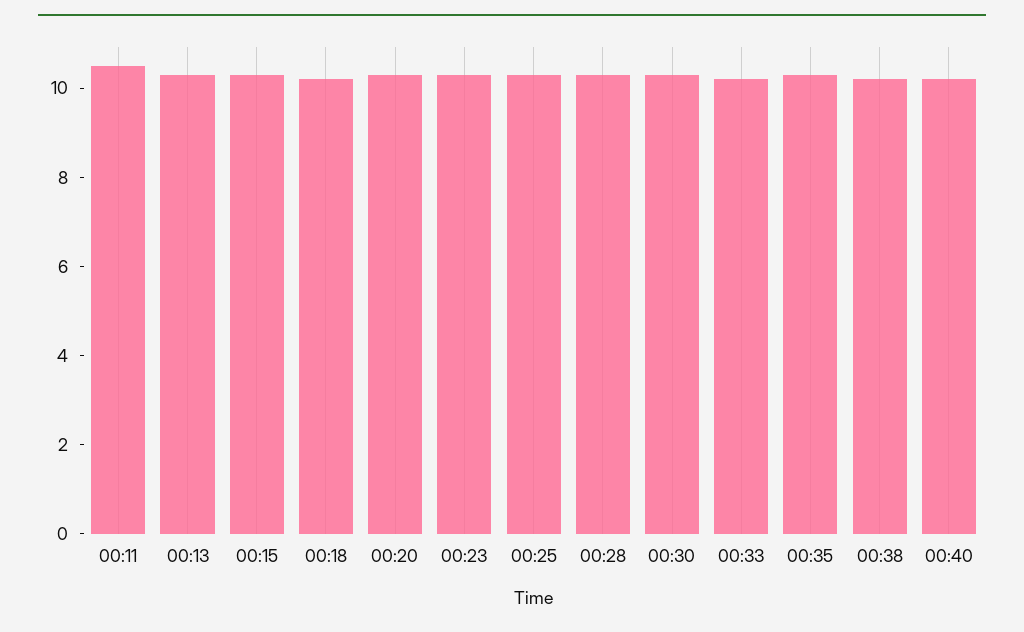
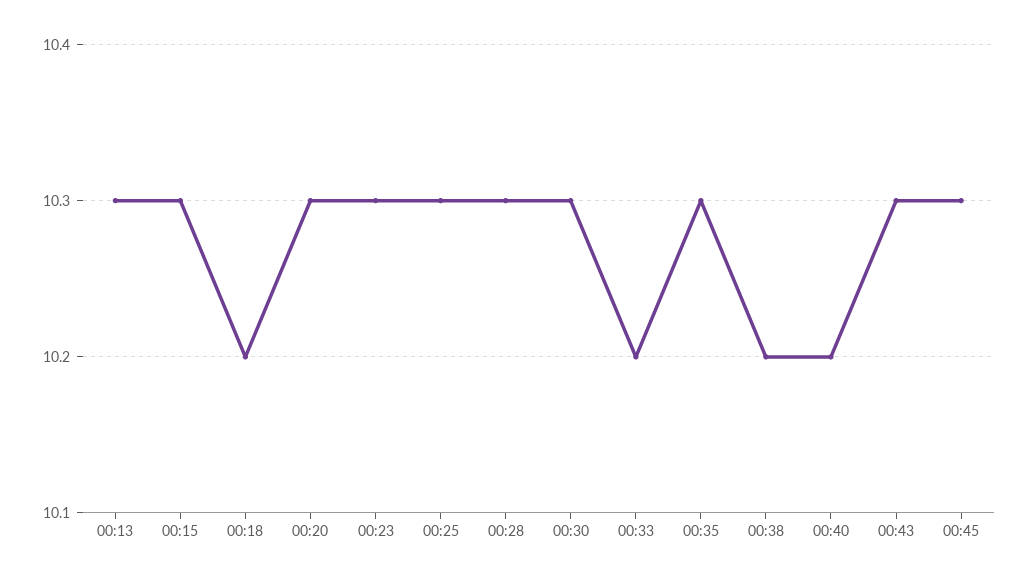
00:11: 10.5 -> none
00:43: none -> 10.3
00:45: none -> 10.3

